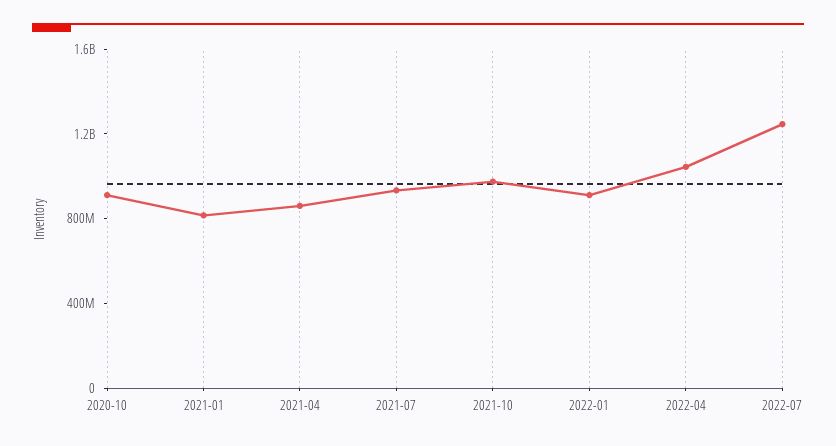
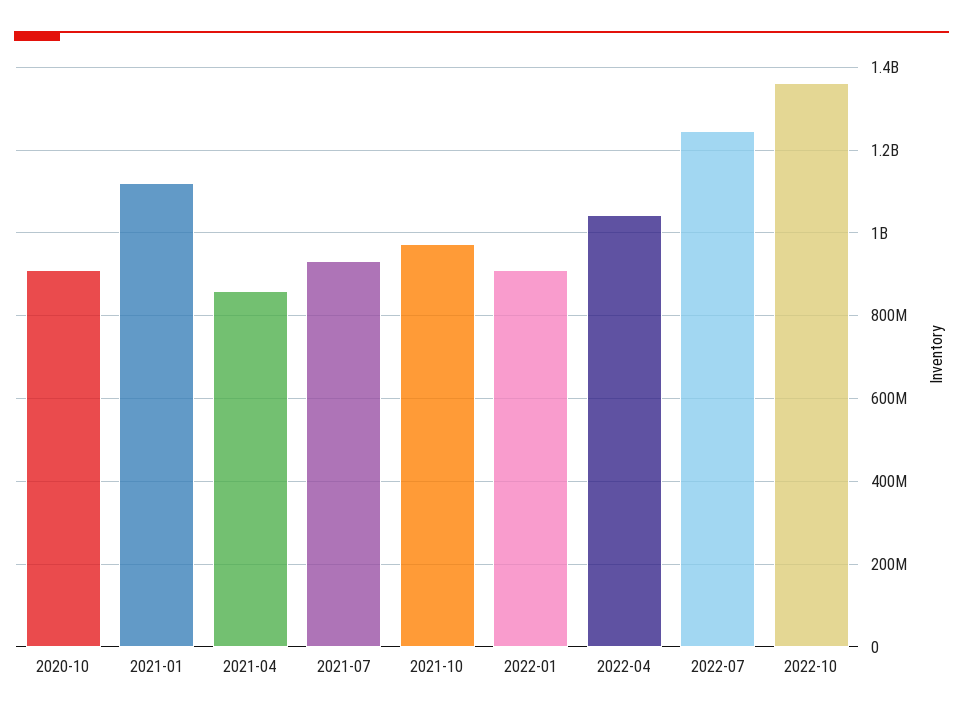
2021-01: 800000000 -> 1120000000
2022-10: none -> 1360000000

